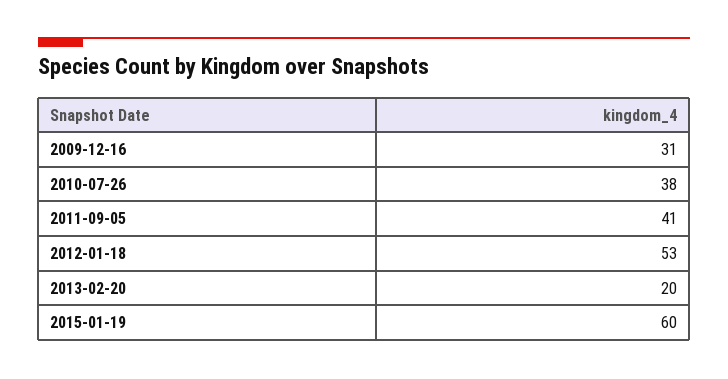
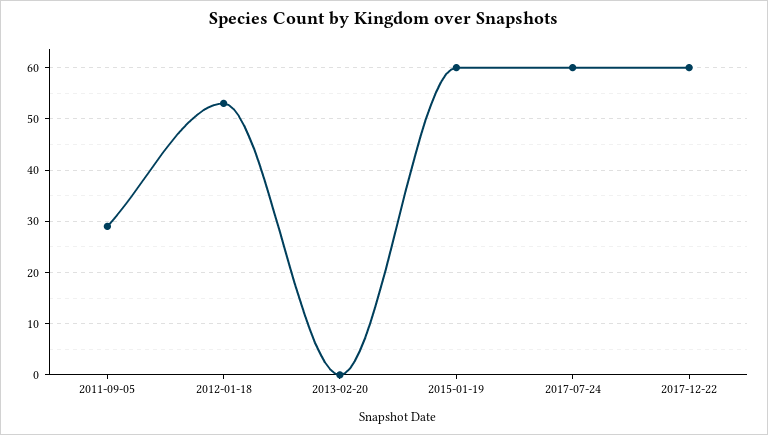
2009-12-16: 31 -> none
2010-07-26: 38 -> none
2011-09-05: 41 -> 30
2013-02-20: 20 -> 0
2017-07-24: none -> 60
2017-12-22: none -> 60

